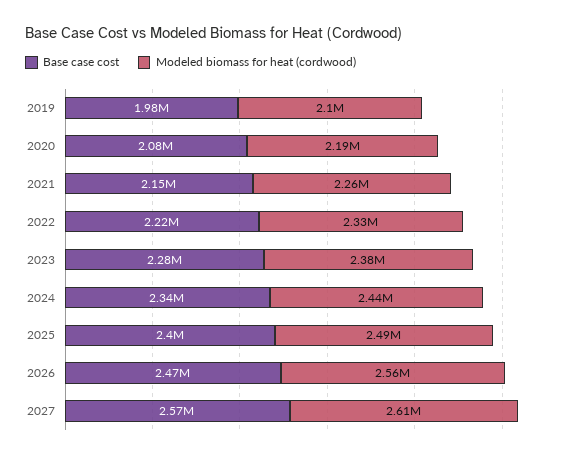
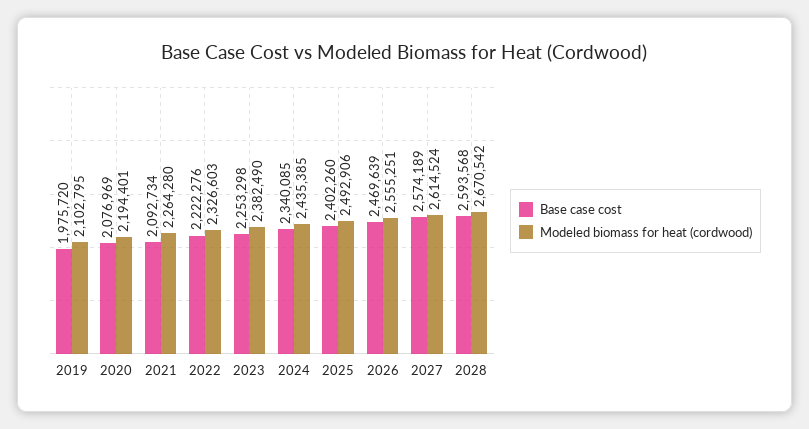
Base case cost, 2021: 2150000 -> 2092734
Base case cost, 2023: 2280000 -> 2253298
Base case cost, 2028: none -> 2593568
Modeled biomass for heat (cordwood), 2028: none -> 2670542

